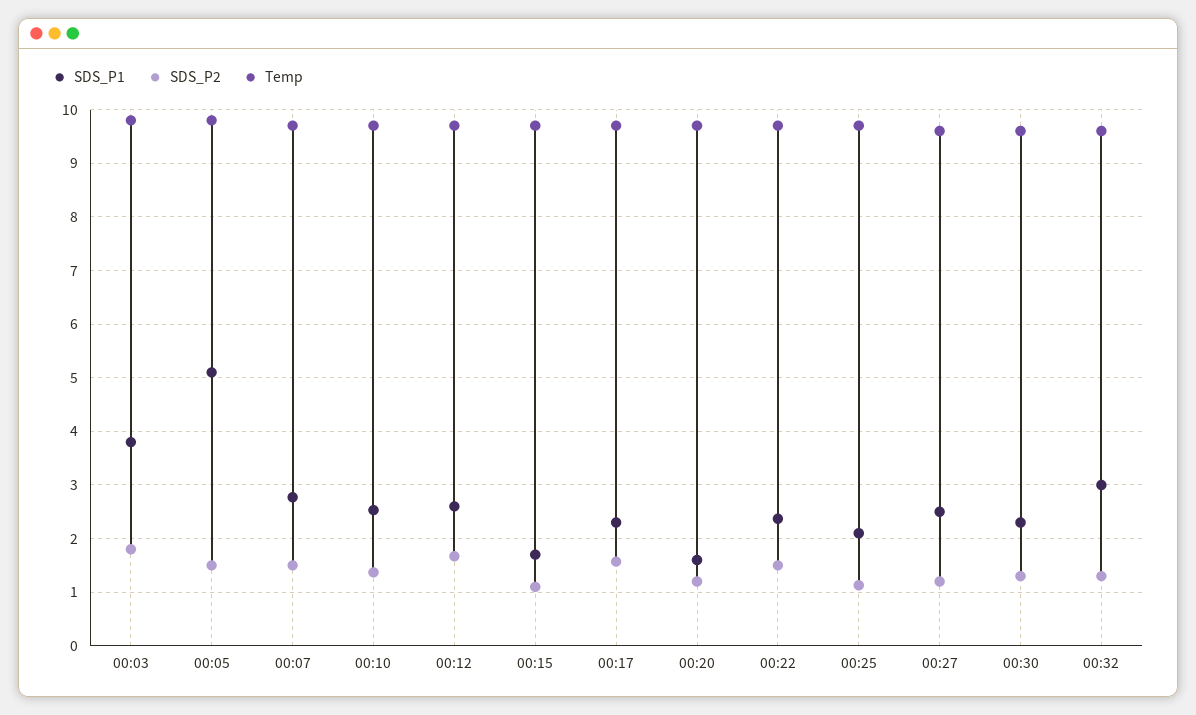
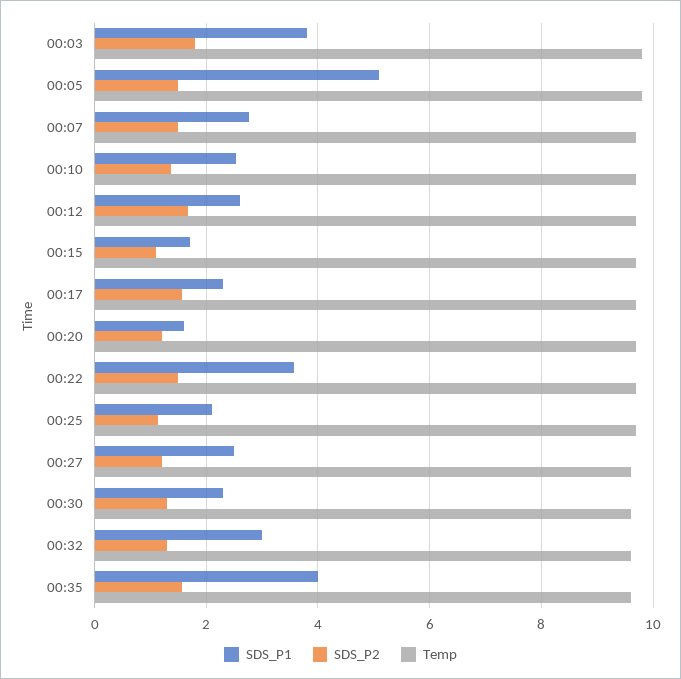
SDS_P1, 00:22: 2.4 -> 3.6
SDS_P1, 00:35: none -> 4
SDS_P2, 00:35: none -> 1.6
Temp, 00:35: none -> 9.6

